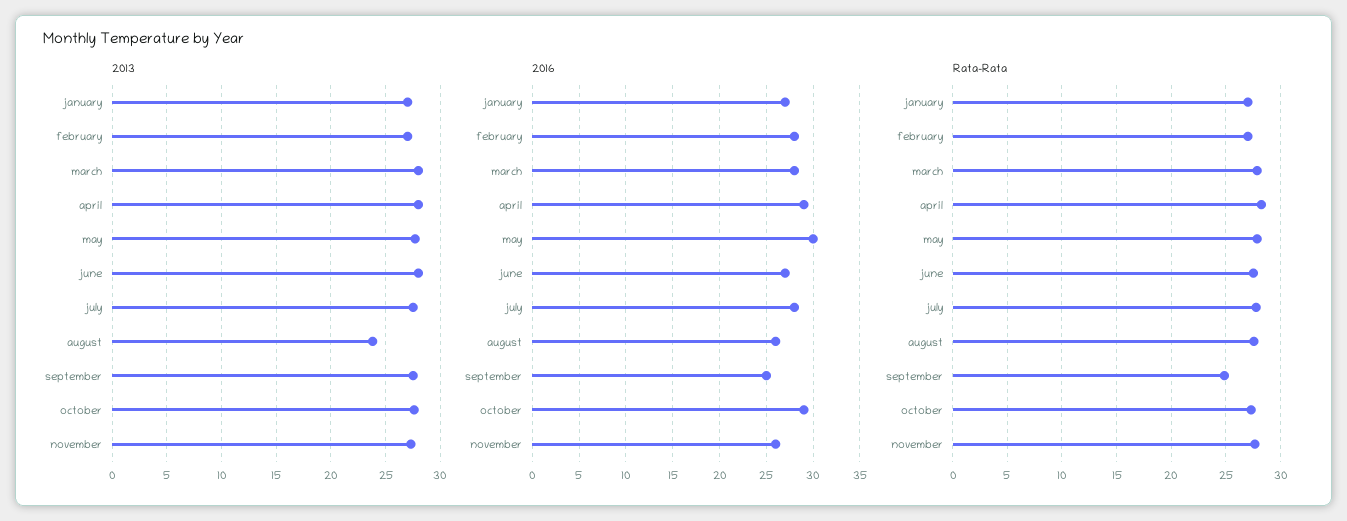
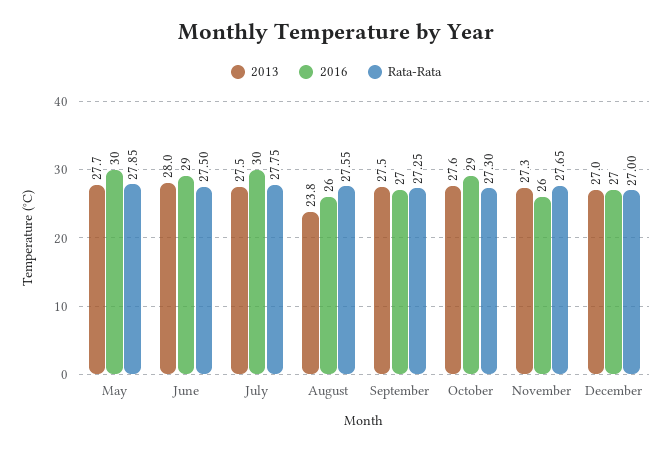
2013, january: 27 -> none
2013, february: 27 -> none
2013, march: 28 -> none
2013, april: 28 -> none
2016, january: 27 -> none
2016, february: 28 -> none
2016, march: 28 -> none
2016, april: 29 -> none
2016, june: 27 -> 29
2016, july: 28 -> 30
2016, september: 25 -> 27
Rata-Rata, january: 27 -> none
Rata-Rata, february: 27 -> none
Rata-Rata, march: 28 -> none
Rata-Rata, april: 28 -> none
Rata-Rata, september: 25 -> 27.25
2013, December: none -> 27
2016, December: none -> 27
Rata-Rata, December: none -> 27

